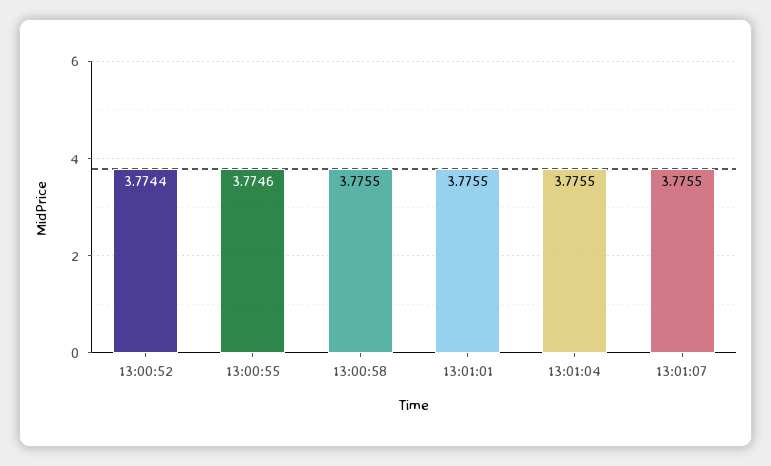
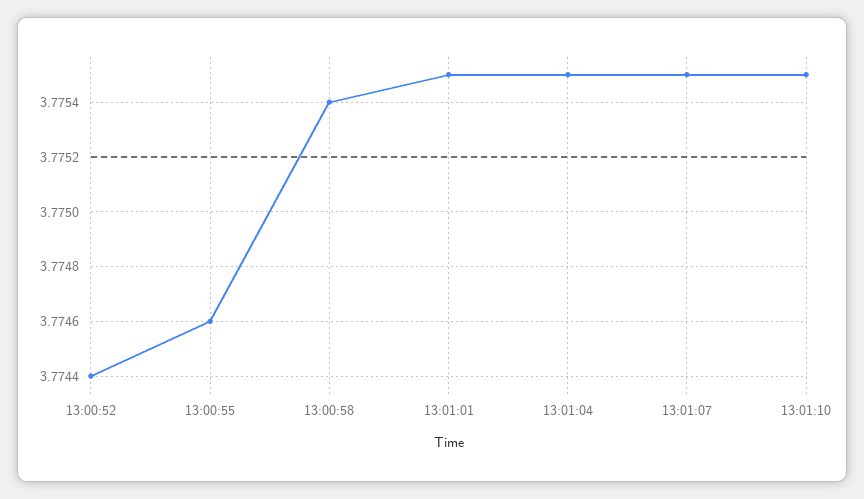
13:00:58: 3.7755 -> 3.7754
13:01:10: none -> 3.7755

